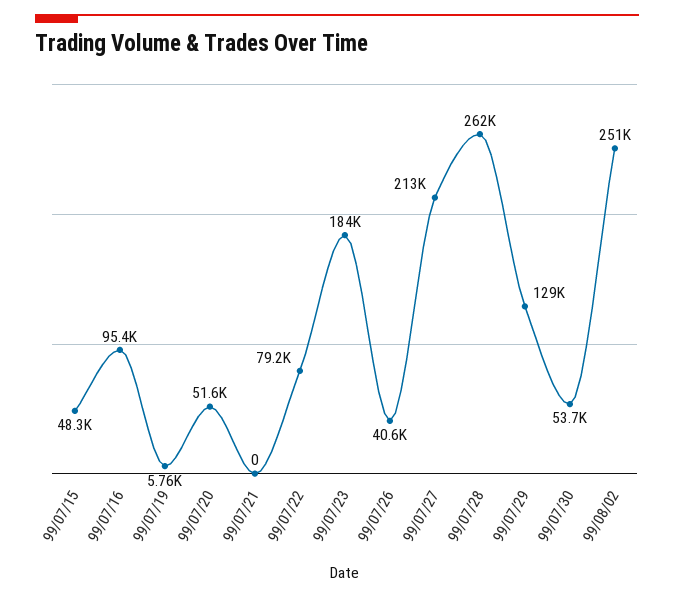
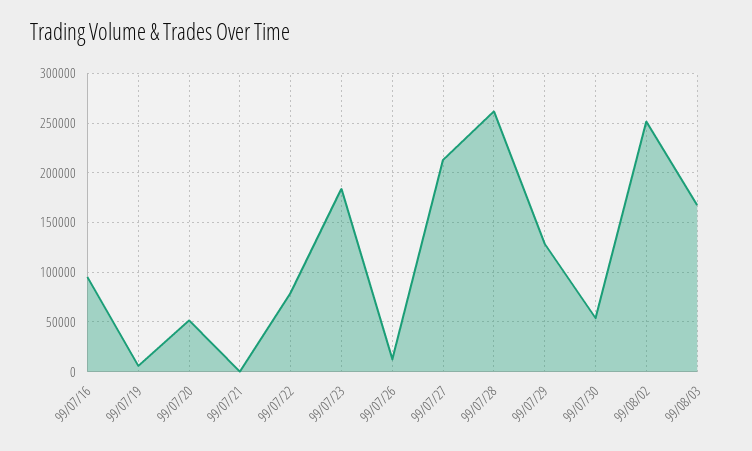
99/07/15: 48300 -> none
99/07/26: 40600 -> 10000
99/08/03: none -> 170000

